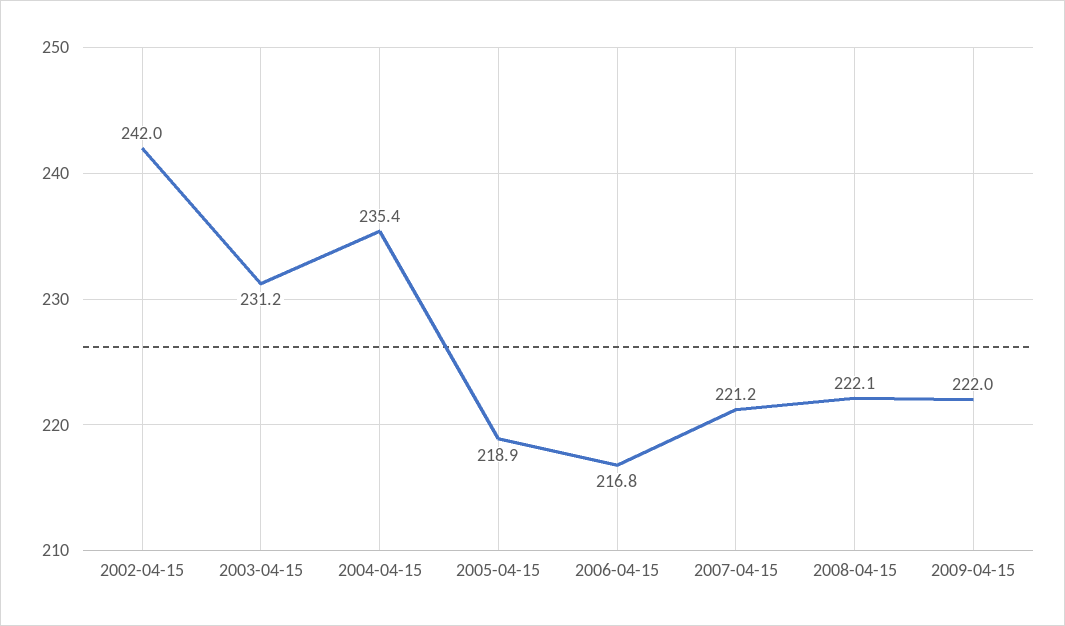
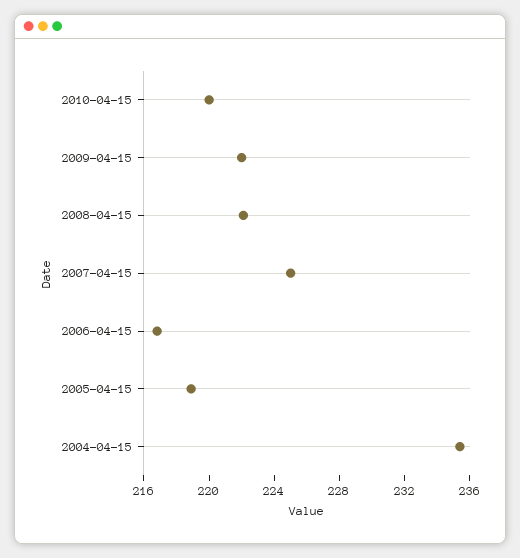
2002-04-15: 242 -> none
2003-04-15: 231.2 -> none
2007-04-15: 221.2 -> 225
2010-04-15: none -> 220

